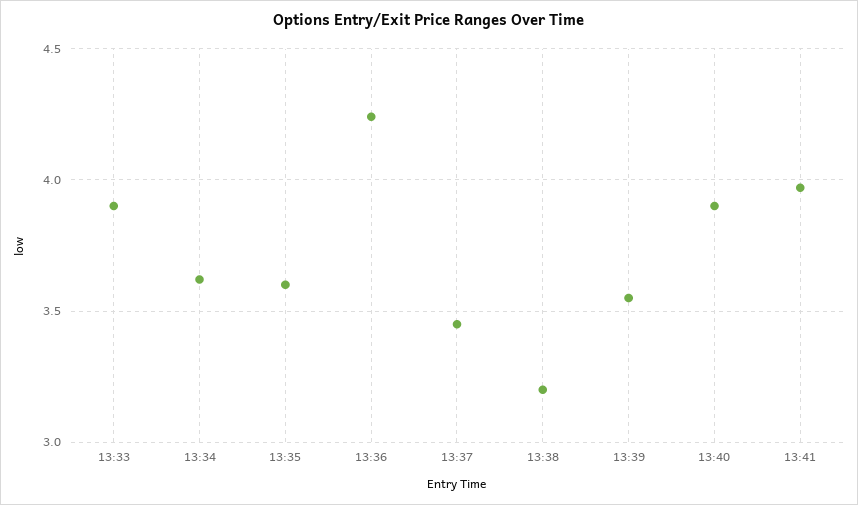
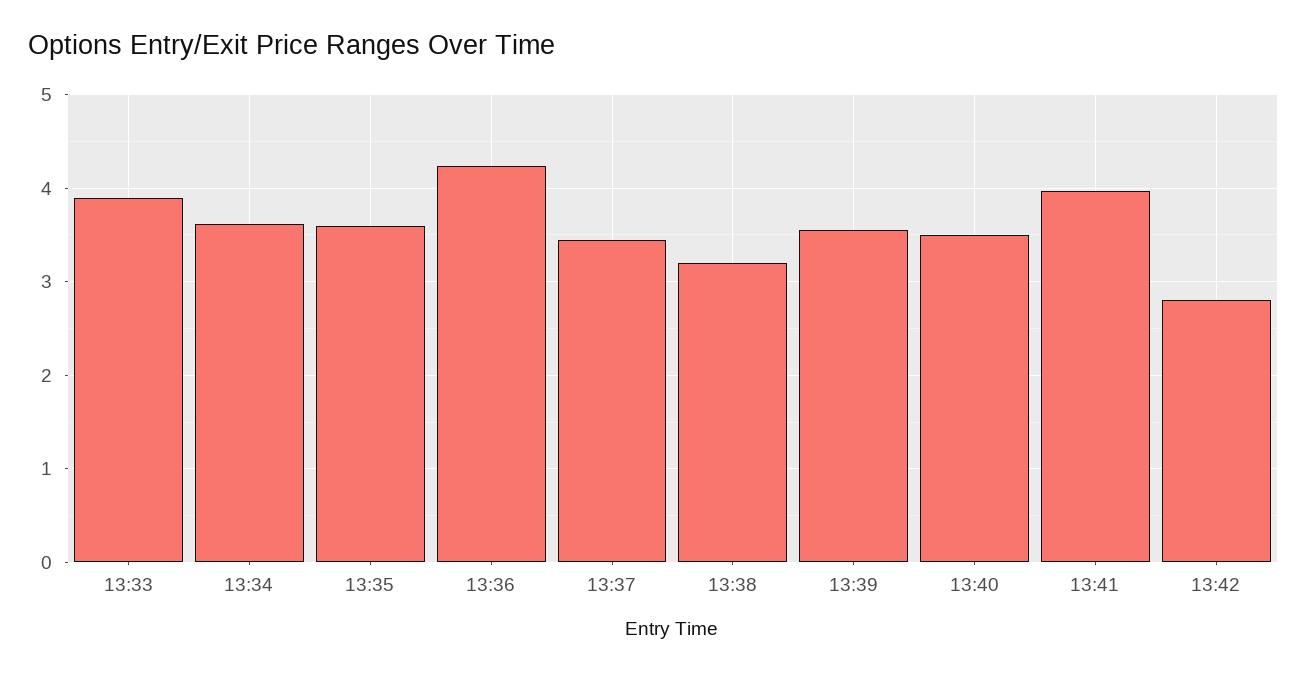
13:40: 3.9 -> 3.5
13:42: none -> 2.8

